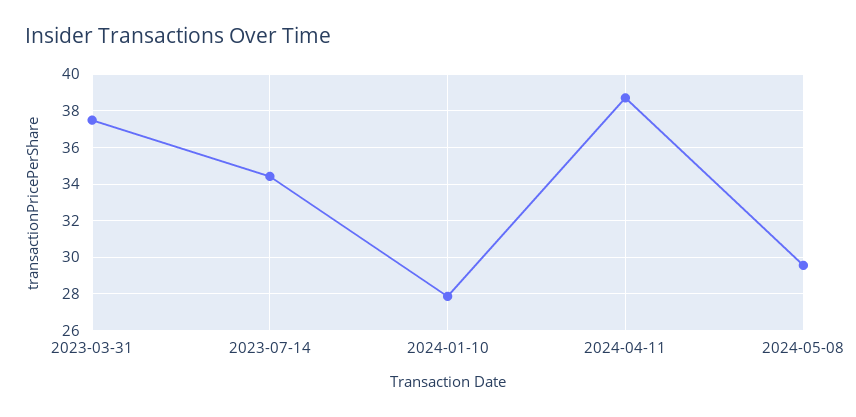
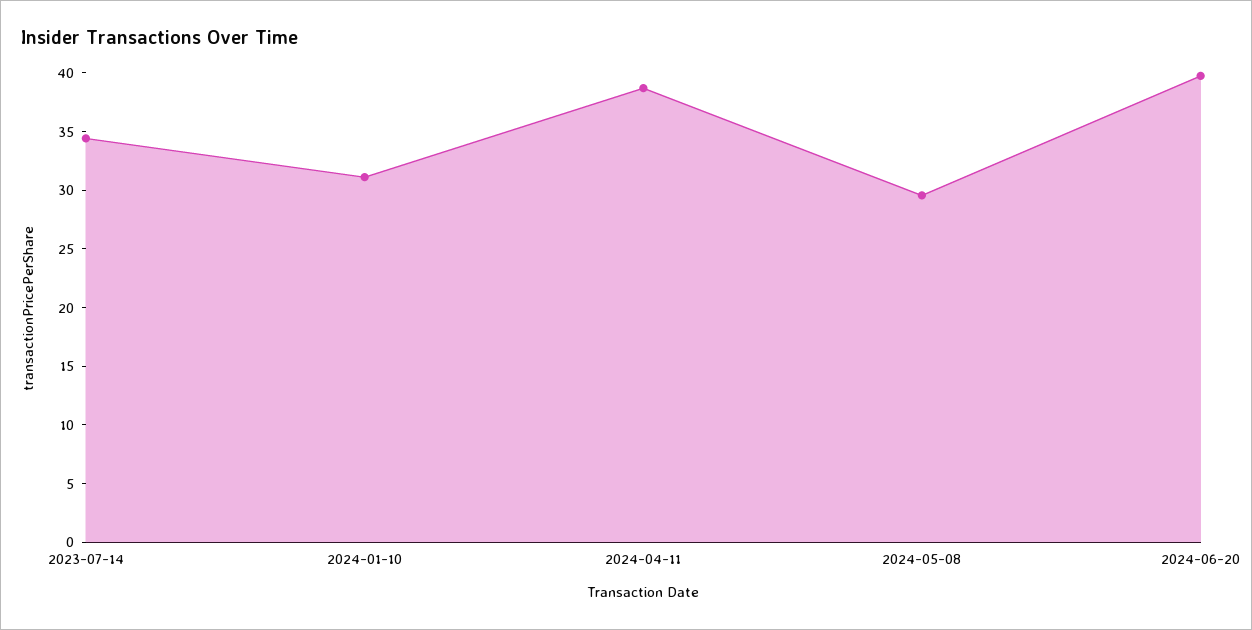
2023-03-31: 37.5 -> none
2024-01-10: 28 -> 31
2024-06-20: none -> 40

